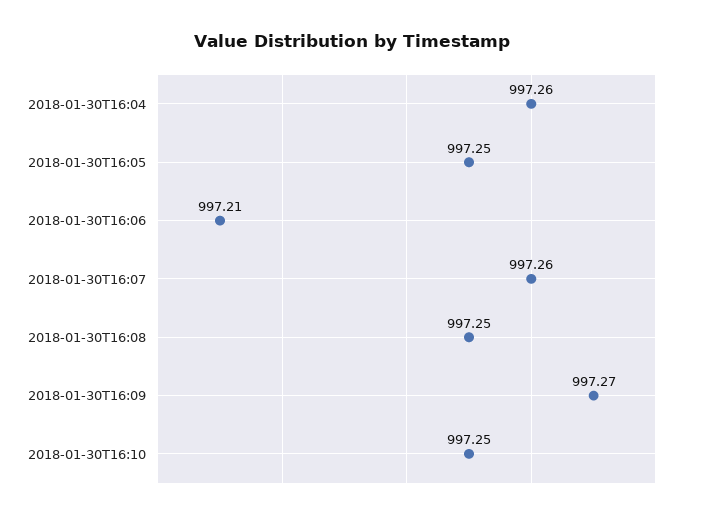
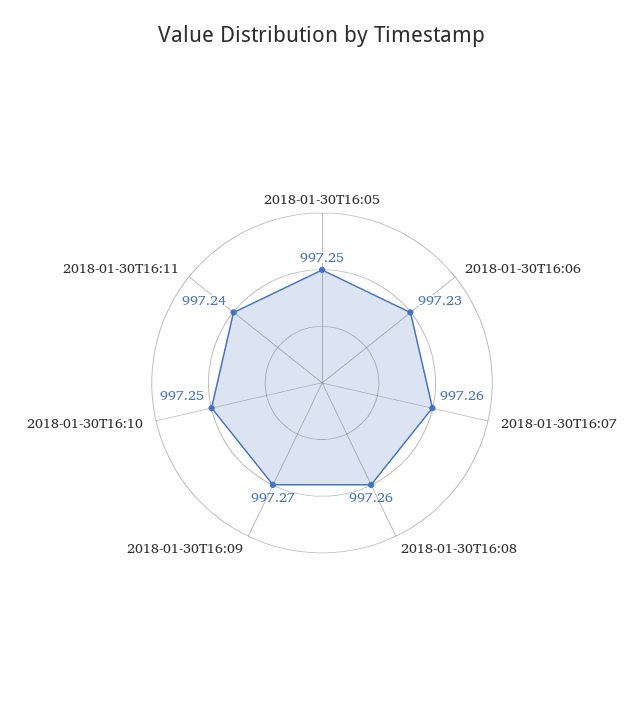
2018-01-30T16:04: 997.26 -> none
2018-01-30T16:06: 997.21 -> 997.23
2018-01-30T16:08: 997.25 -> 997.26
2018-01-30T16:11: none -> 997.24

